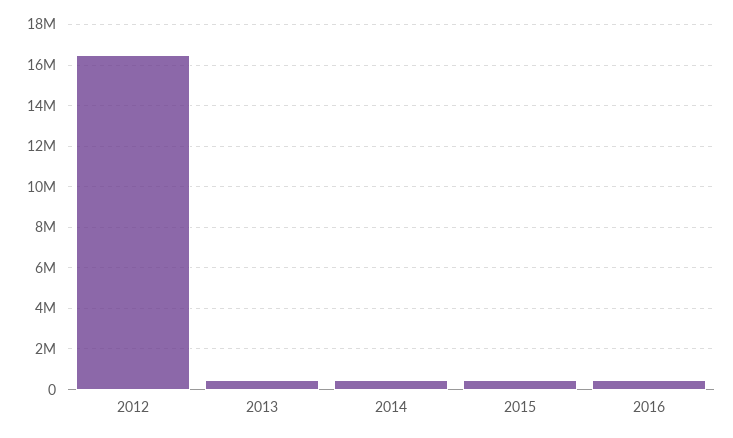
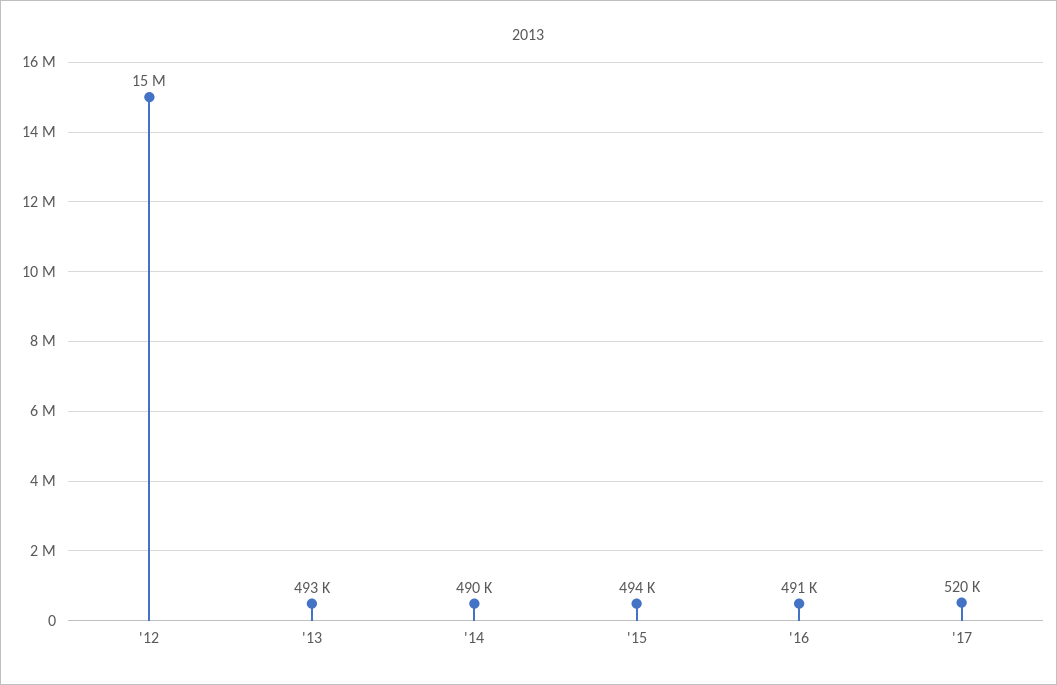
2012: 16500000 -> 15000000
'17: none -> 520000

